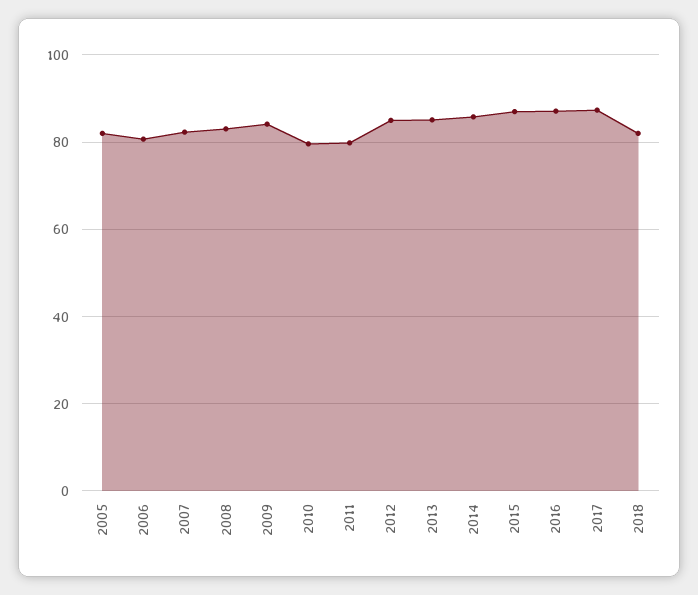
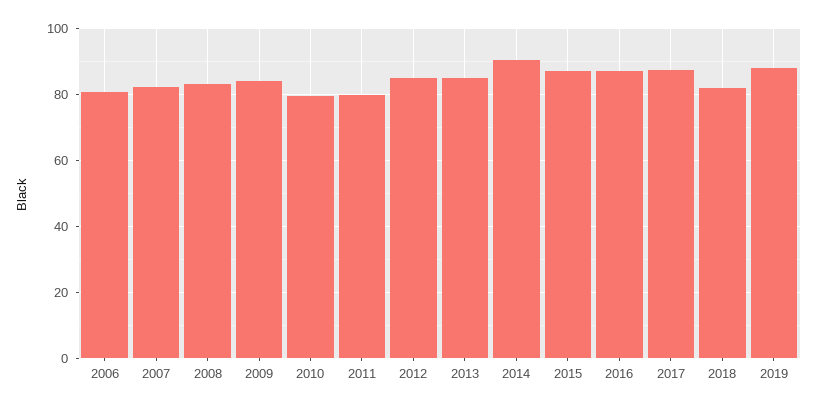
2005: 82 -> none
2014: 86 -> 90
2019: none -> 88

